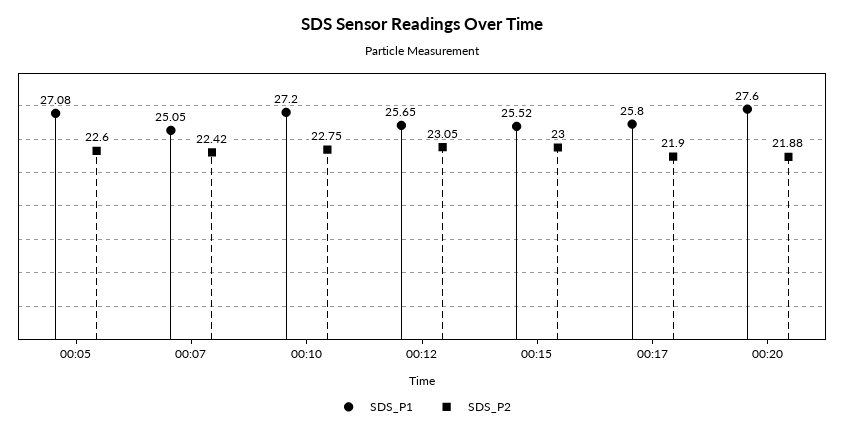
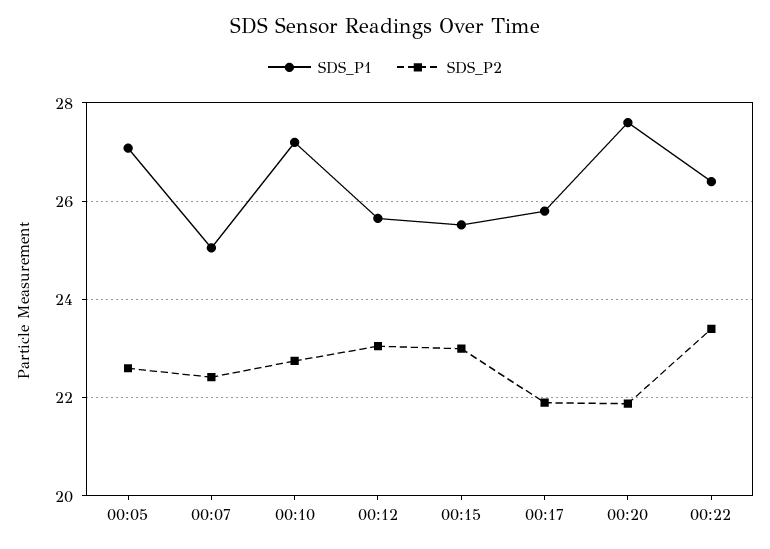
SDS_P1, 00:22: none -> 26.4
SDS_P2, 00:22: none -> 23.4

